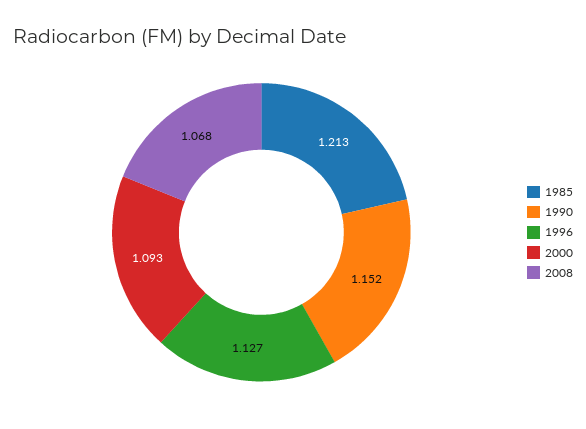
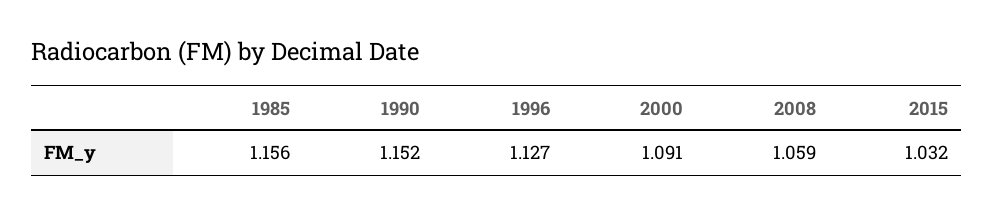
1985: 1.213 -> 1.156
2000: 1.093 -> 1.091
2008: 1.068 -> 1.059
2015: none -> 1.032

